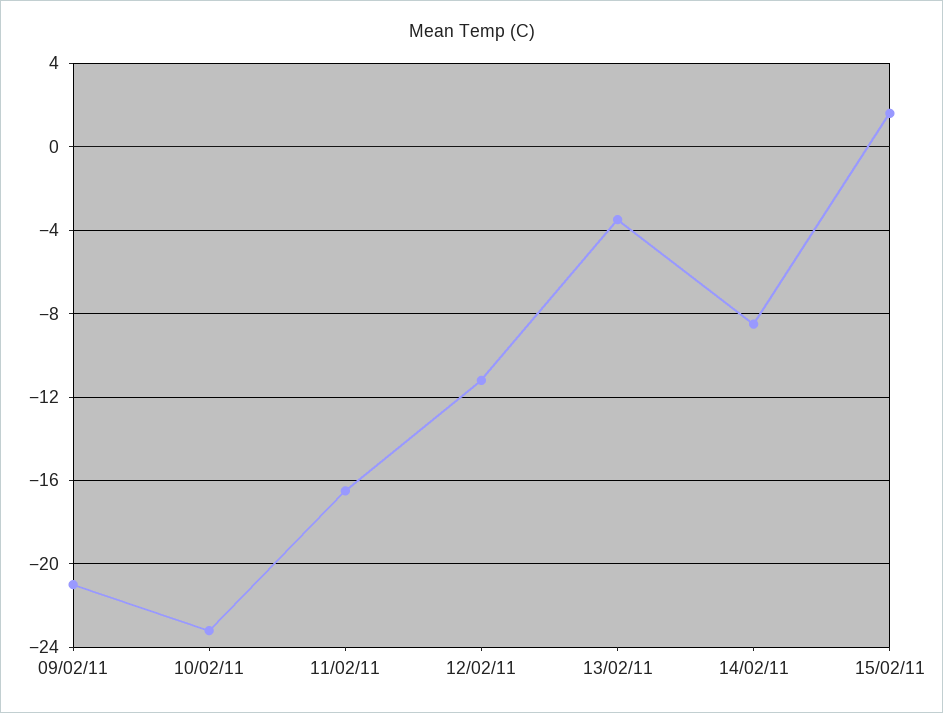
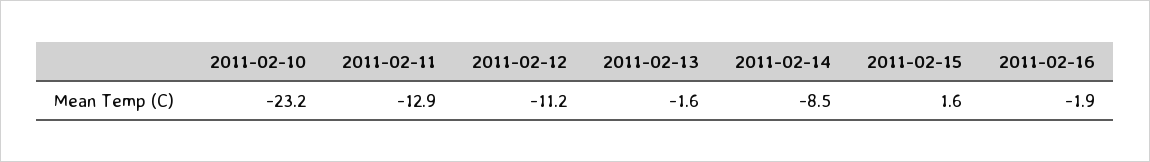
09/02/11: -21 -> none
11/02/11: -16.5 -> -12.9
13/02/11: -3.5 -> -1.6
2011-02-16: none -> -1.9

